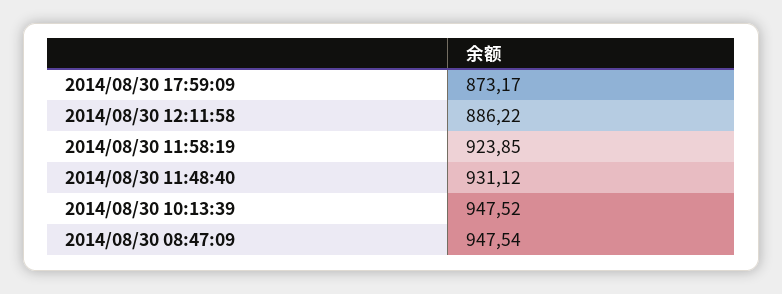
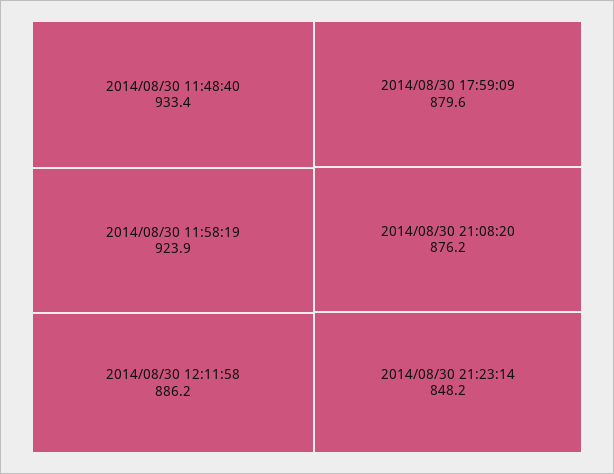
2014/08/30 17:59:09: 873.17 -> 879.6
2014/08/30 11:48:40: 931.12 -> 933.4
2014/08/30 10:13:39: 947.52 -> none
2014/08/30 08:47:09: 947.54 -> none
2014/08/30 21:08:20: none -> 876.2
2014/08/30 21:23:14: none -> 848.2

